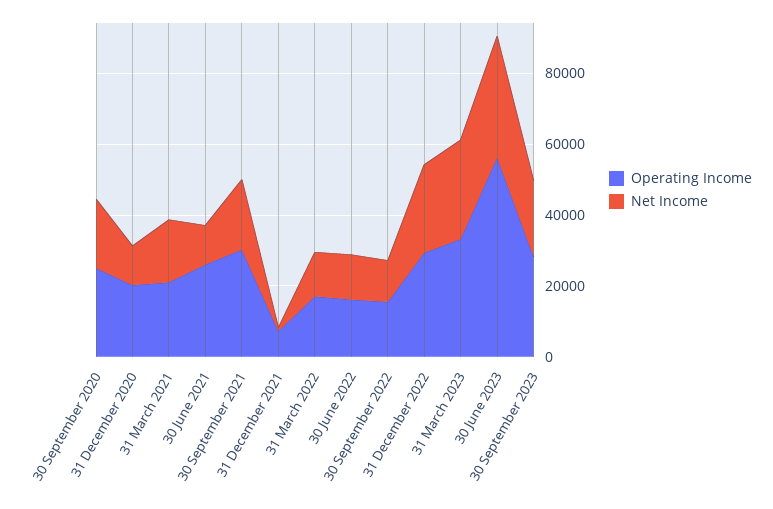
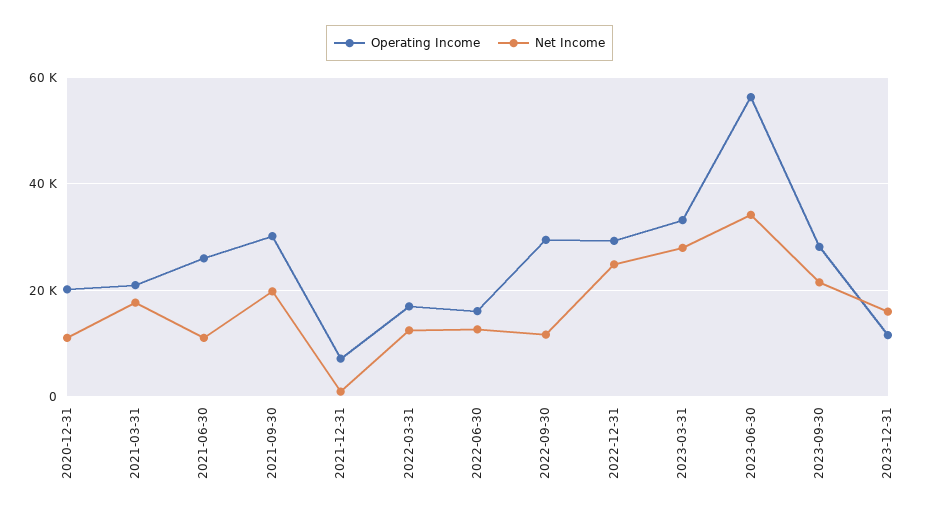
Operating Income, 30 September 2020: 25000 -> none
Net Income, 30 September 2020: 20000 -> none
Operating Income, 30 September 2022: 15000 -> 30000
Operating Income, 2023-12-31: none -> 12000
Net Income, 2023-12-31: none -> 16000

